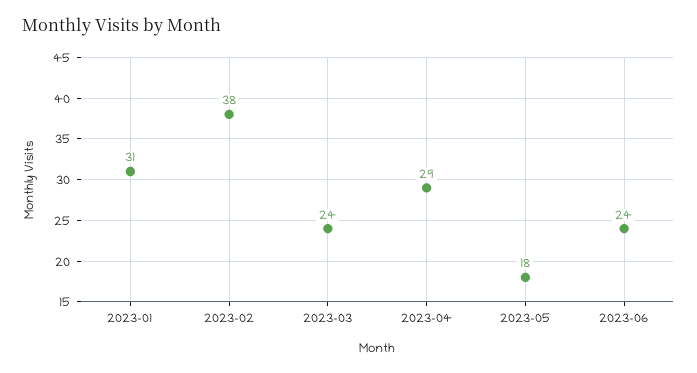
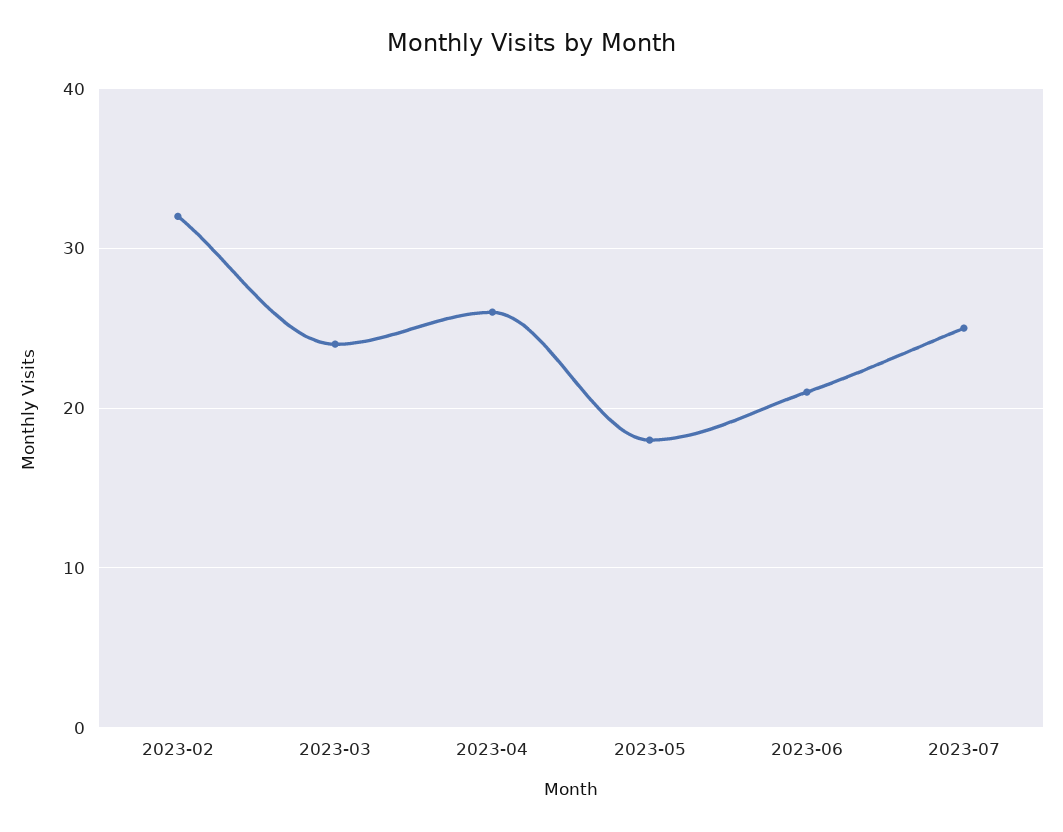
2023-01: 31 -> none
2023-02: 38 -> 32
2023-04: 29 -> 26
2023-06: 24 -> 21
2023-07: none -> 25

